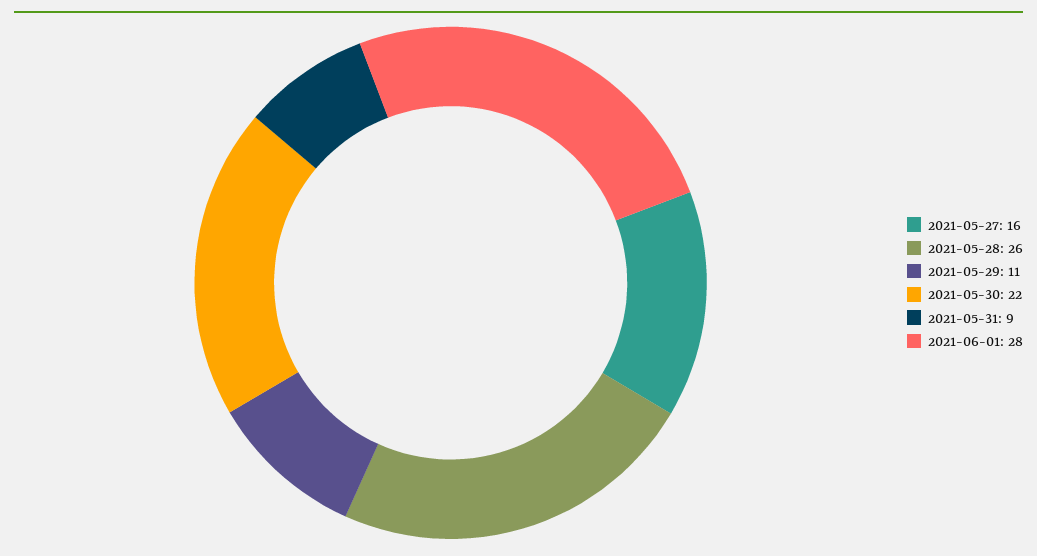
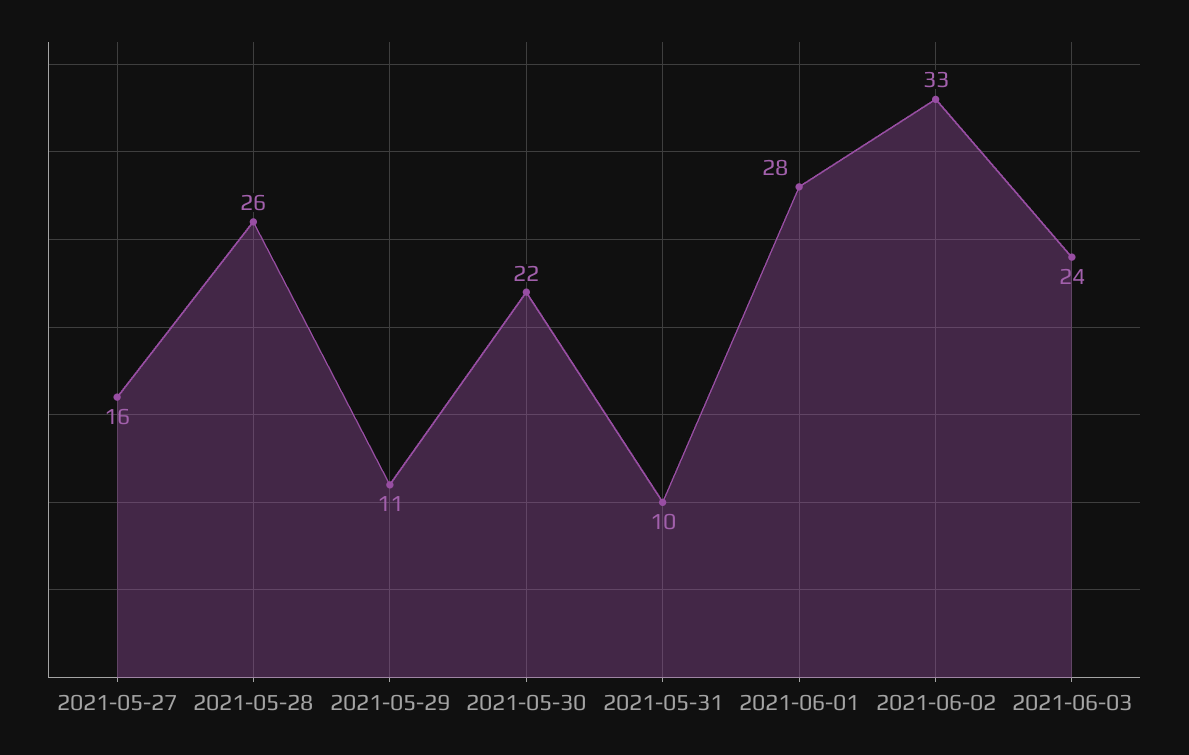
2021-05-31: 9 -> 10
2021-06-02: none -> 33
2021-06-03: none -> 24

